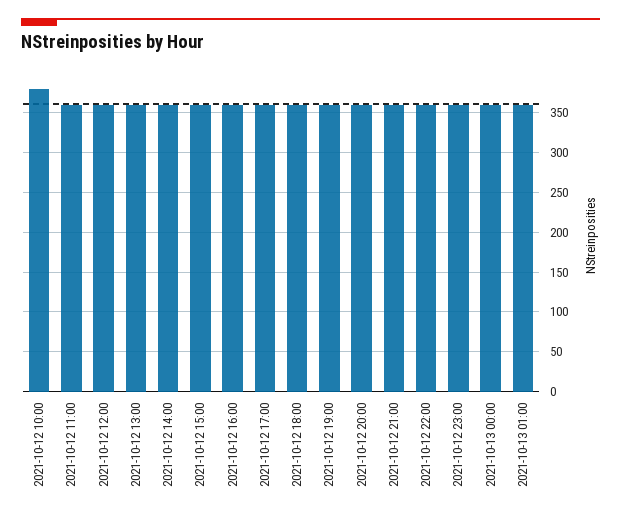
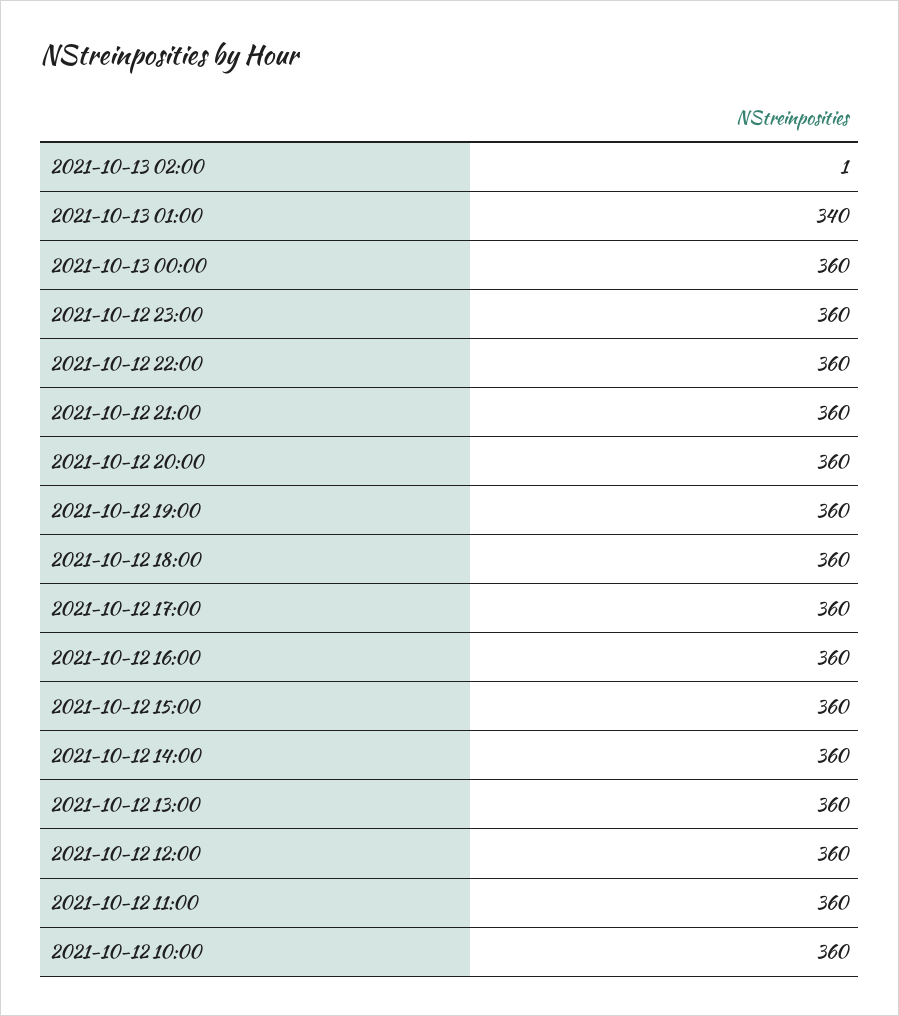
2021-10-12 10:00: 380 -> 360
2021-10-13 01:00: 360 -> 340
2021-10-13 02:00: none -> 1

